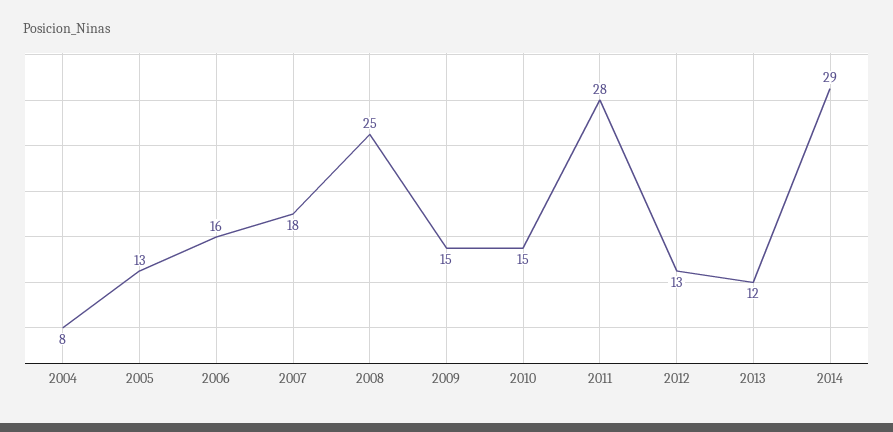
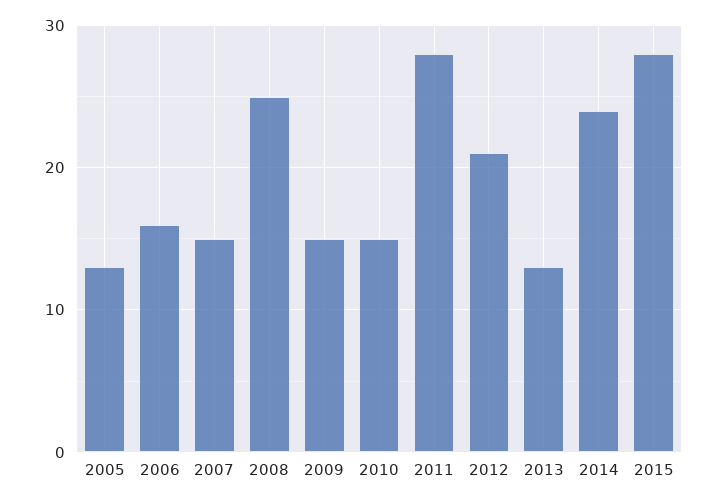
2004: 8 -> none
2007: 18 -> 15
2012: 13 -> 21
2013: 12 -> 13
2014: 29 -> 24
2015: none -> 28

